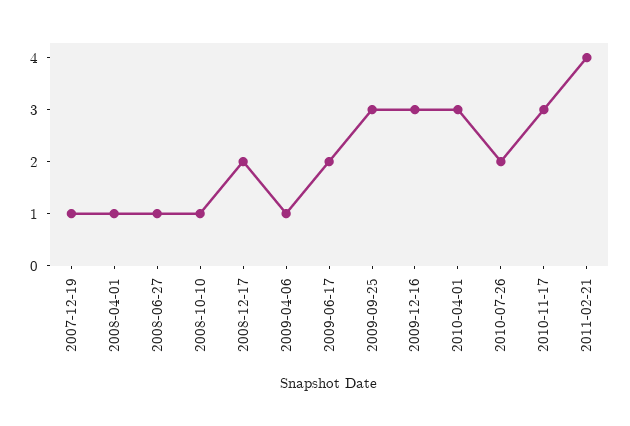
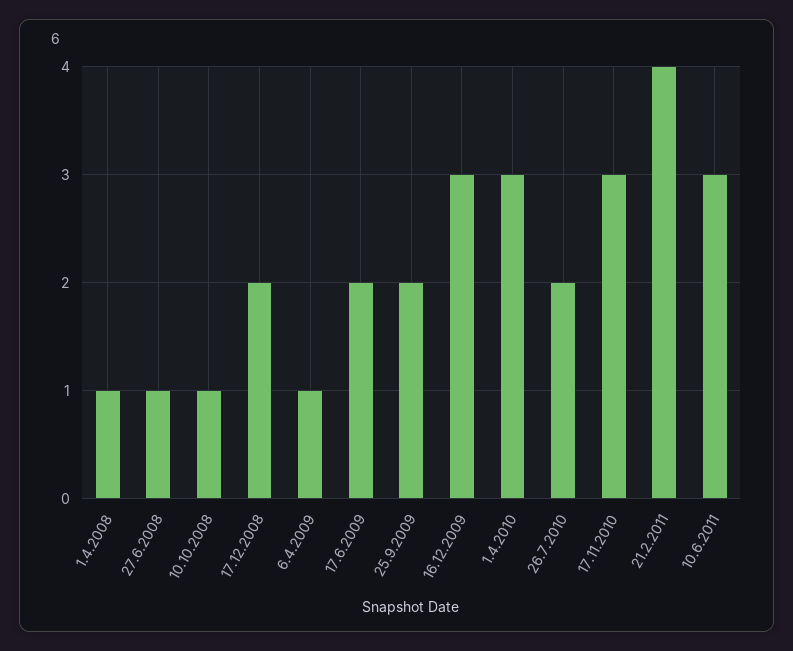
2007-12-19: 1 -> none
2009-09-25: 3 -> 2
10.6.2011: none -> 3

